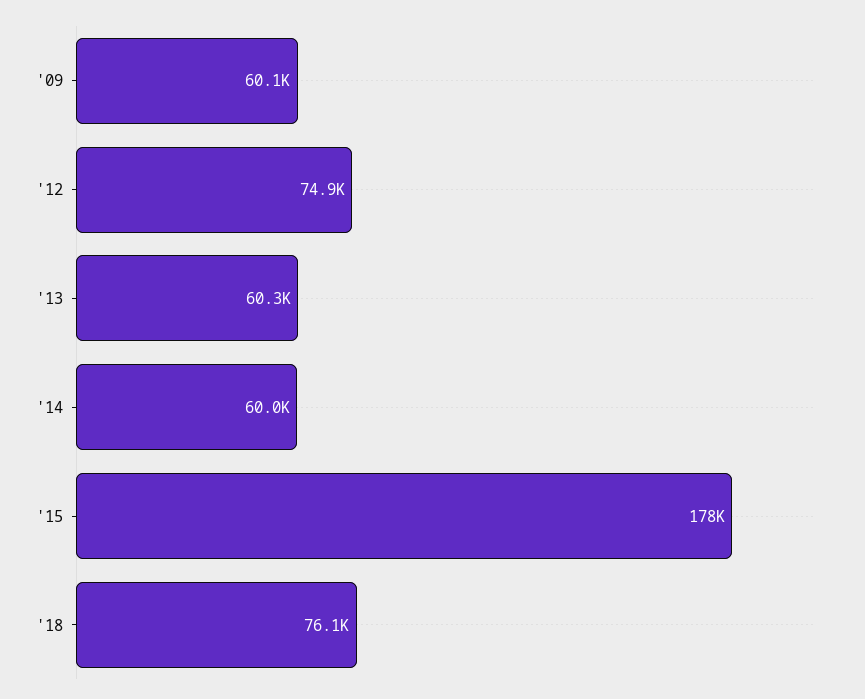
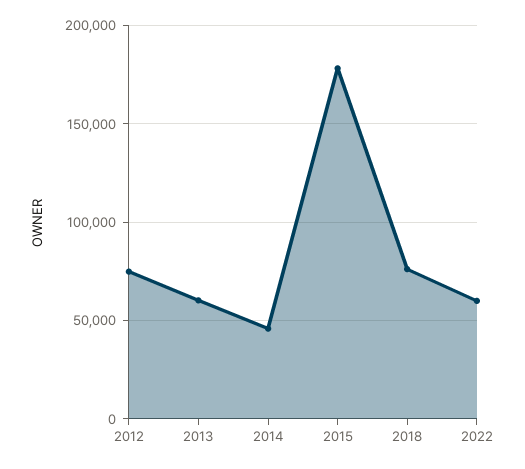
'09: 60100 -> none
'14: 60000 -> 45000
2022: none -> 60000

